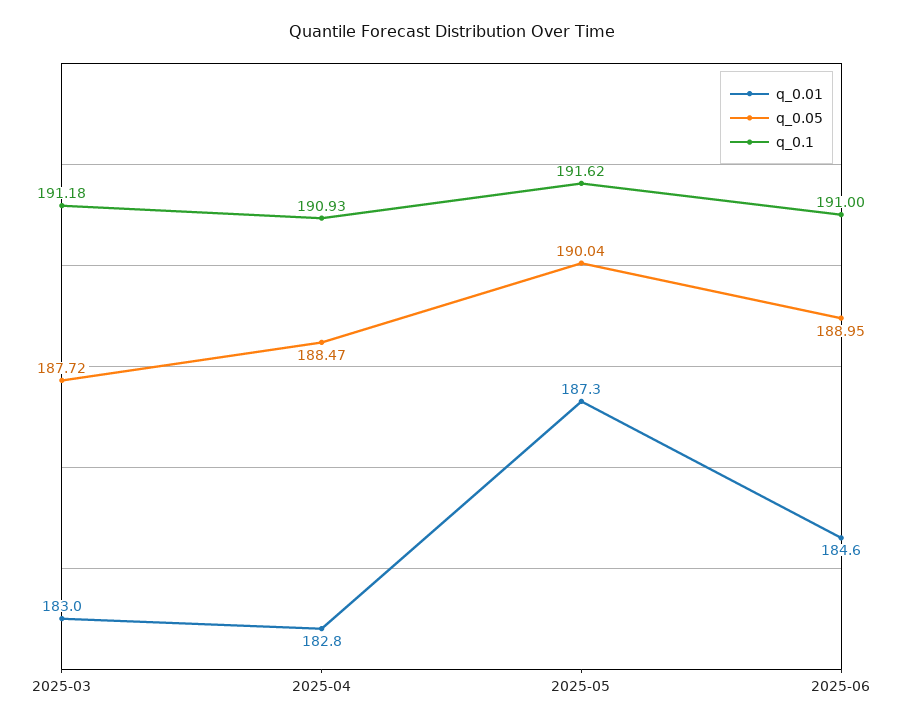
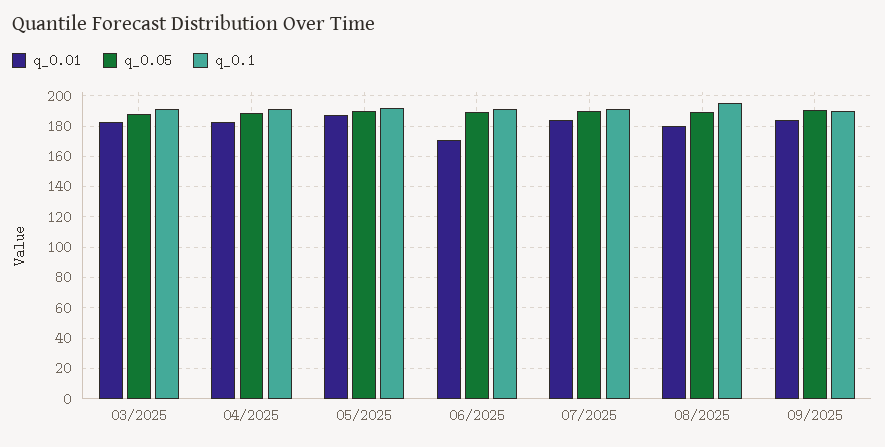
q_0.01, 2025-06: 184.6 -> 170
q_0.01, 07/2025: none -> 185
q_0.05, 07/2025: none -> 190
q_0.1, 07/2025: none -> 190
q_0.01, 08/2025: none -> 180
q_0.05, 08/2025: none -> 190
q_0.1, 08/2025: none -> 195
q_0.01, 09/2025: none -> 185
q_0.05, 09/2025: none -> 190
q_0.1, 09/2025: none -> 190

